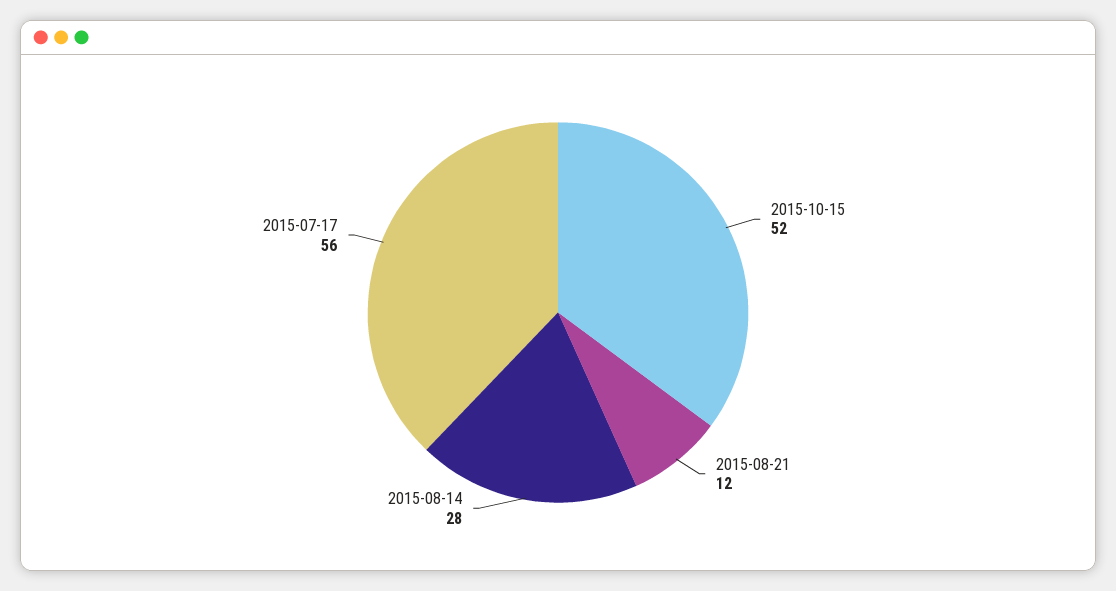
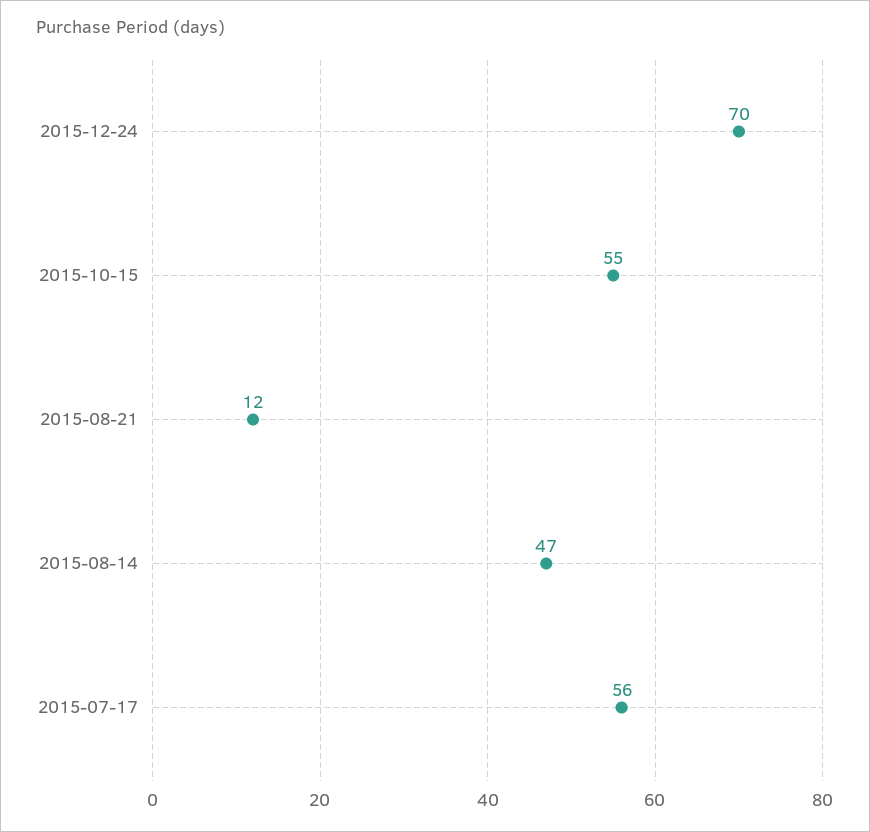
2015-10-15: 52 -> 55
2015-08-14: 28 -> 47
2015-12-24: none -> 70

